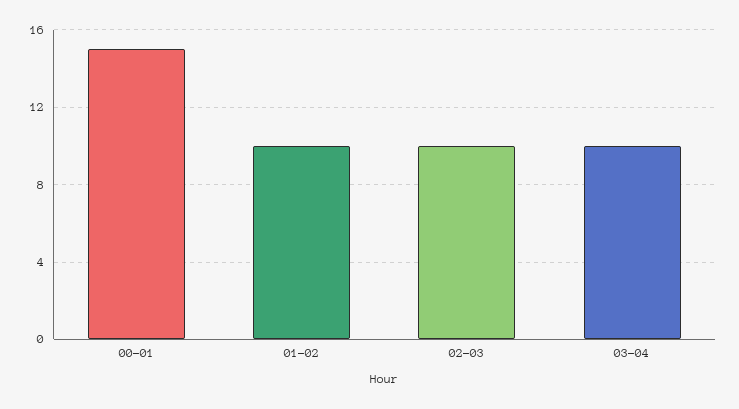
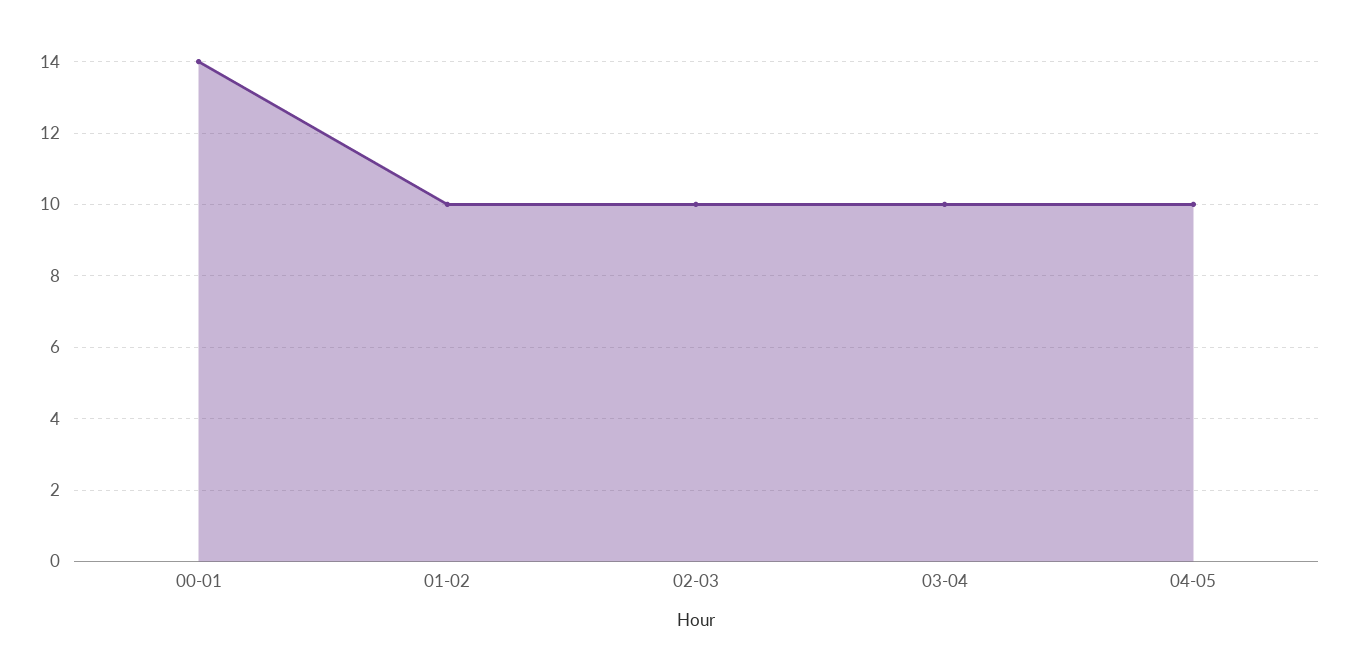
00-01: 15 -> 14
04-05: none -> 10

